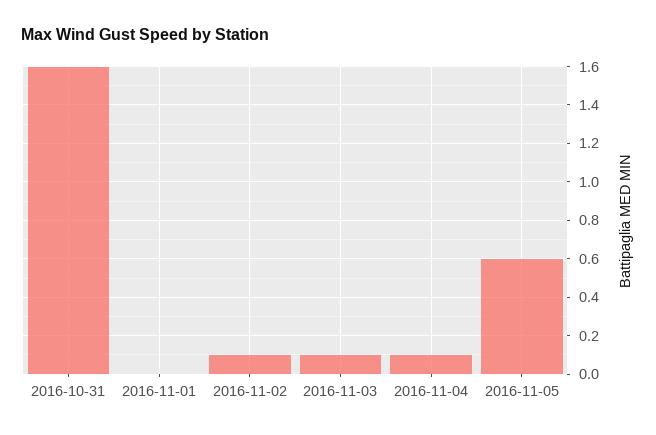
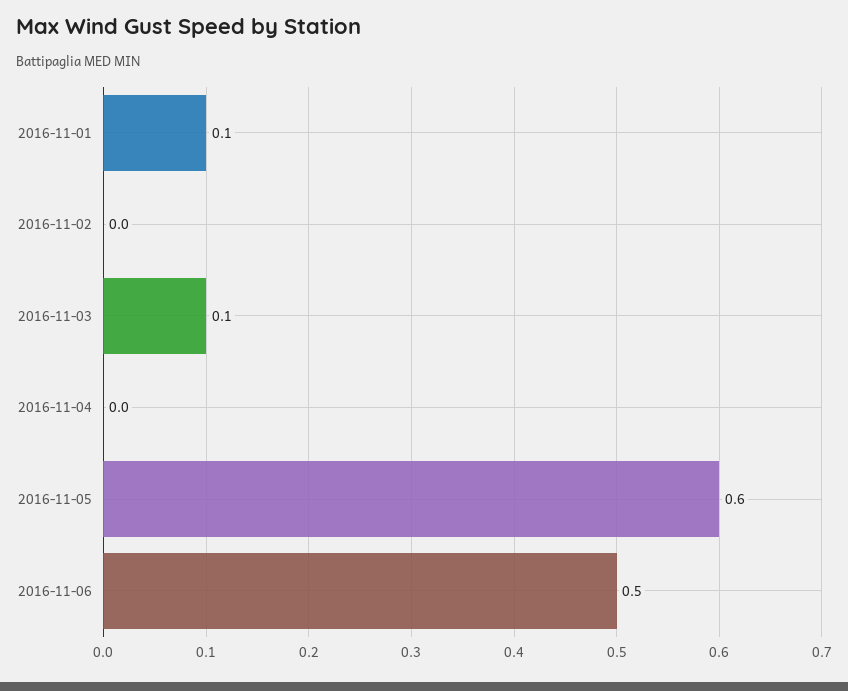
2016-10-31: 1.6 -> none
2016-11-01: 0 -> 0.1
2016-11-02: 0.1 -> 0
2016-11-04: 0.1 -> 0
2016-11-06: none -> 0.5

